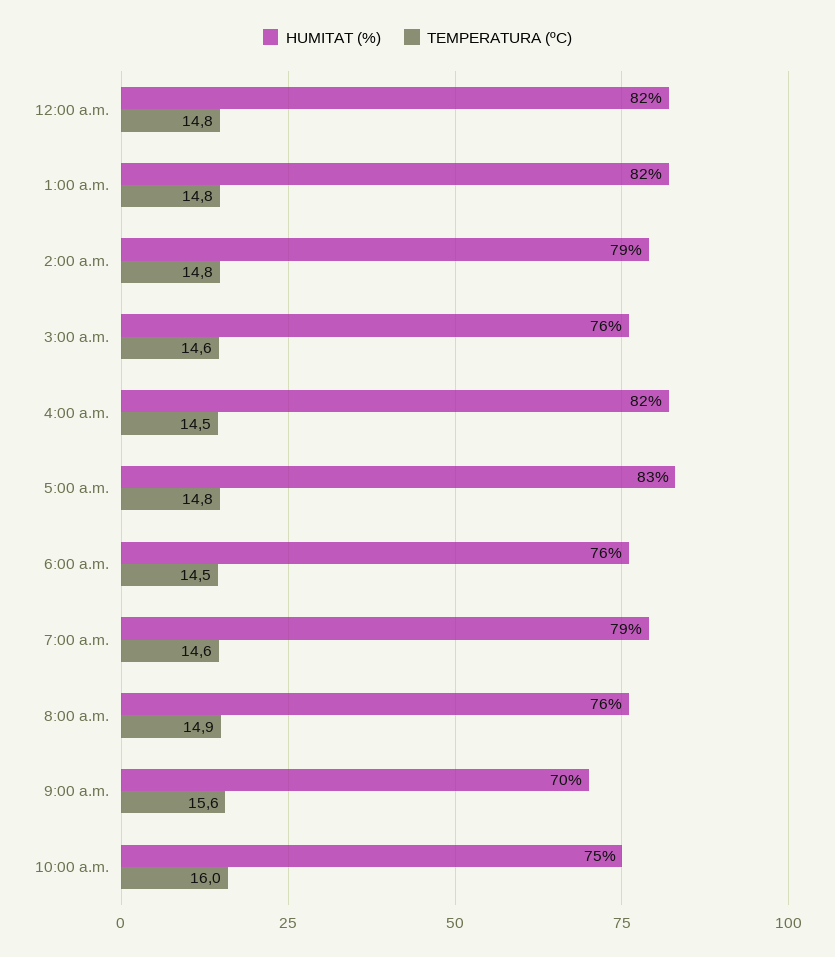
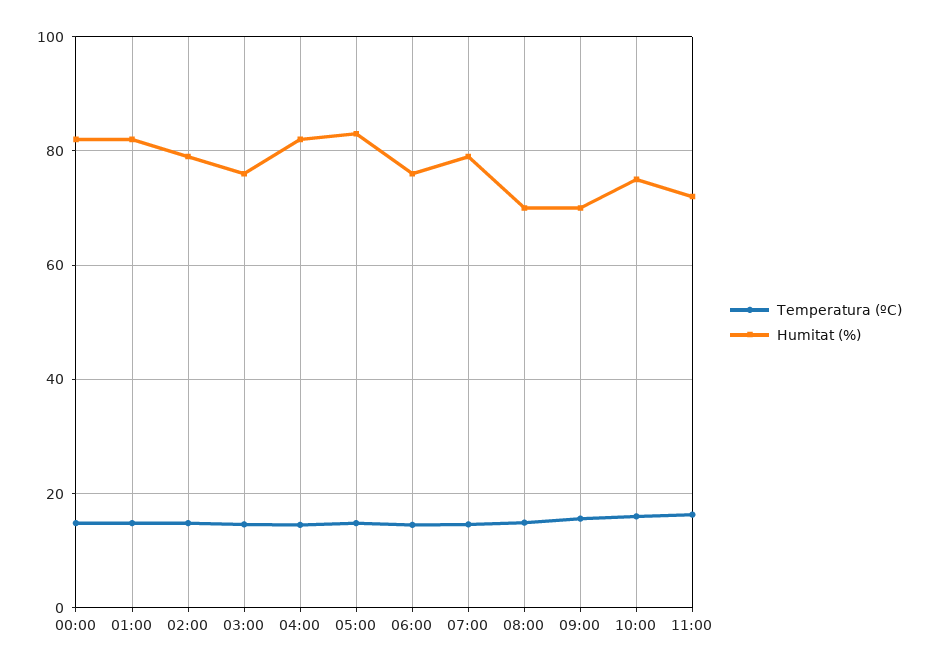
HUMITAT (%), 8:00 a.m.: 76 -> 70
TEMPERATURA (ºC), 11:00: none -> 16
HUMITAT (%), 11:00: none -> 72

